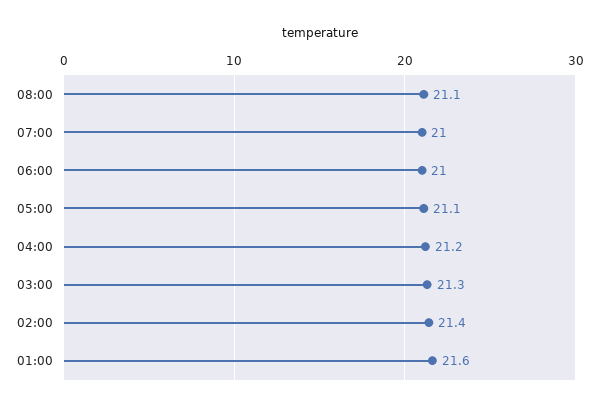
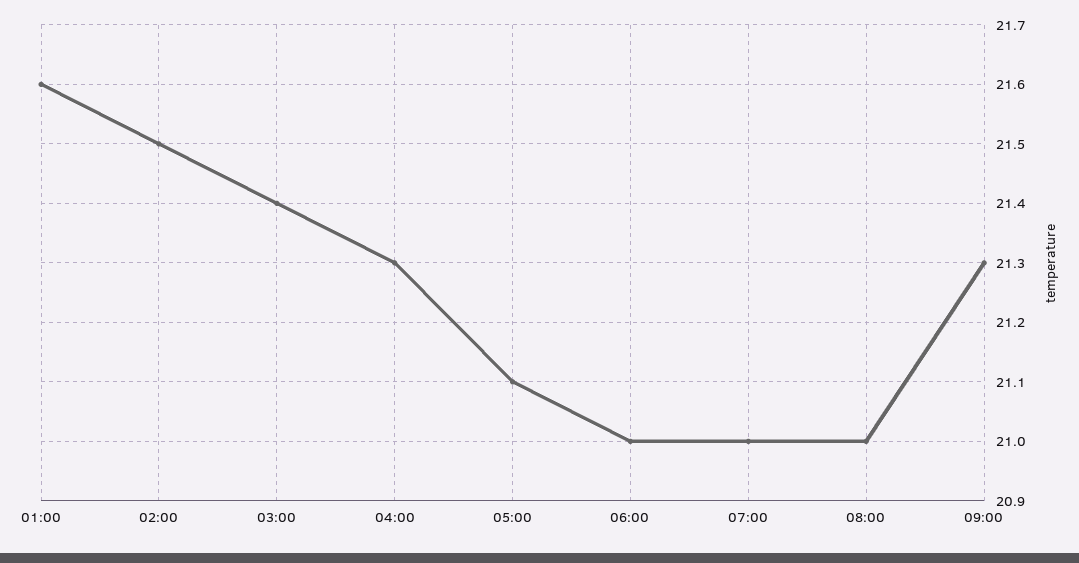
08:00: 21.1 -> 21
04:00: 21.2 -> 21.3
03:00: 21.3 -> 21.4
02:00: 21.4 -> 21.5
09:00: none -> 21.3

